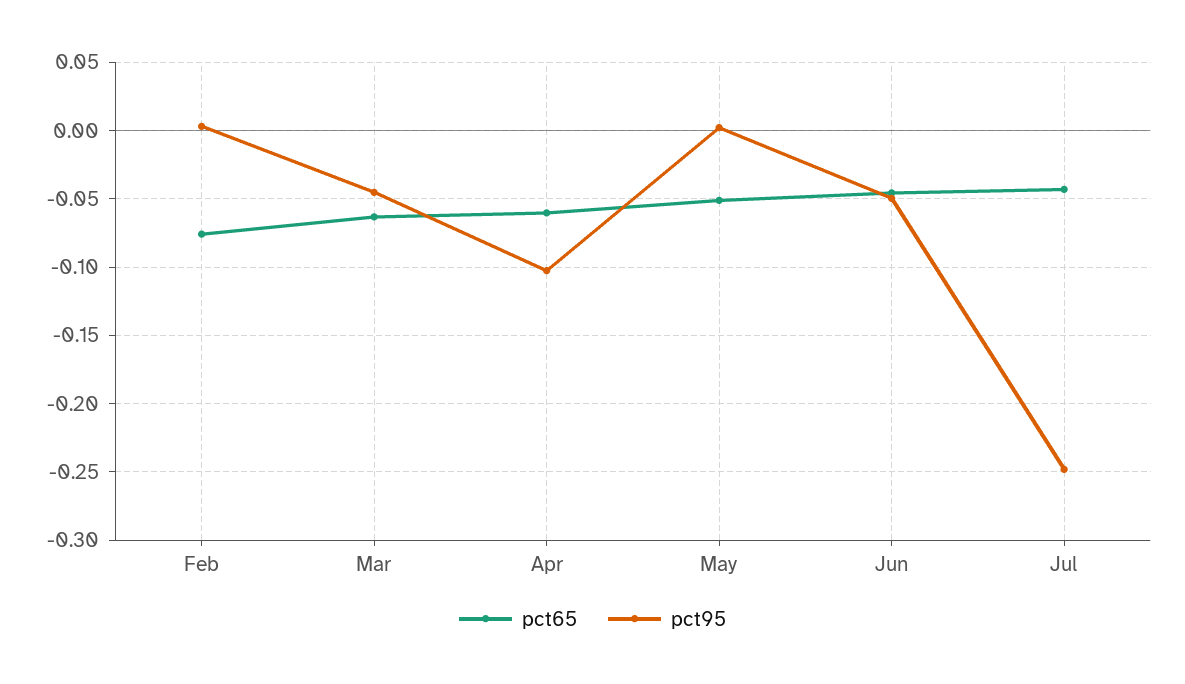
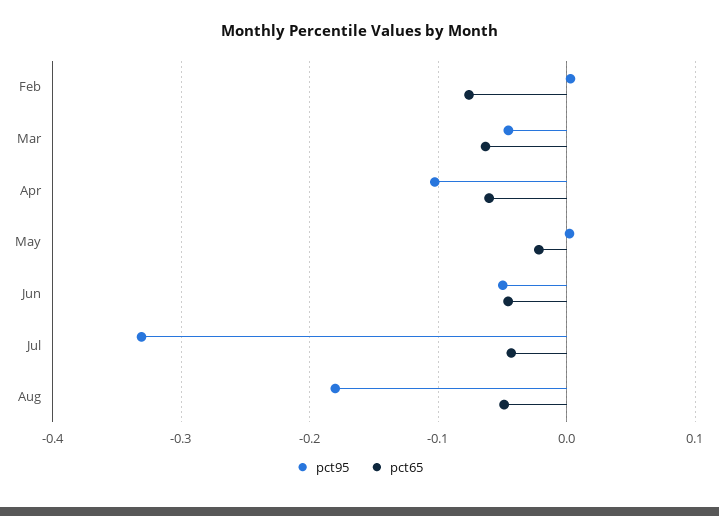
pct65, May: -0.05 -> -0.02
pct95, Jul: -0.25 -> -0.33
pct95, Aug: none -> -0.18
pct65, Aug: none -> -0.05

